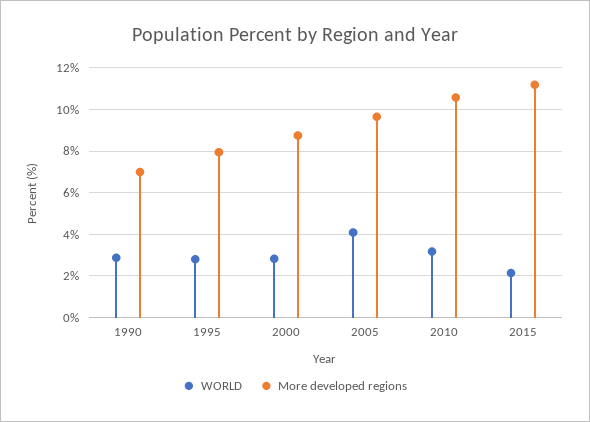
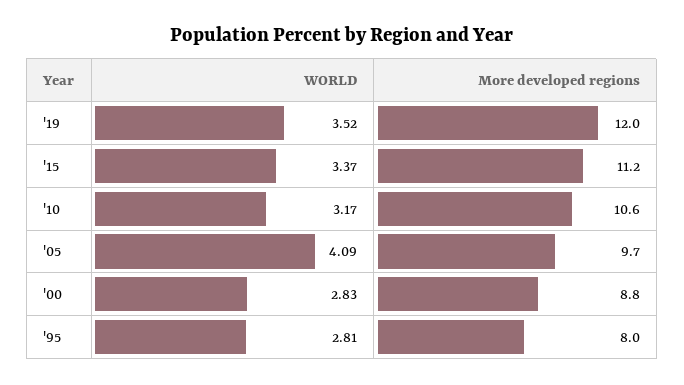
WORLD, 1990: 3 -> none
More developed regions, 1990: 7 -> none
WORLD, 2015: 2 -> 3.37
WORLD, '19: none -> 3.52
More developed regions, '19: none -> 12

